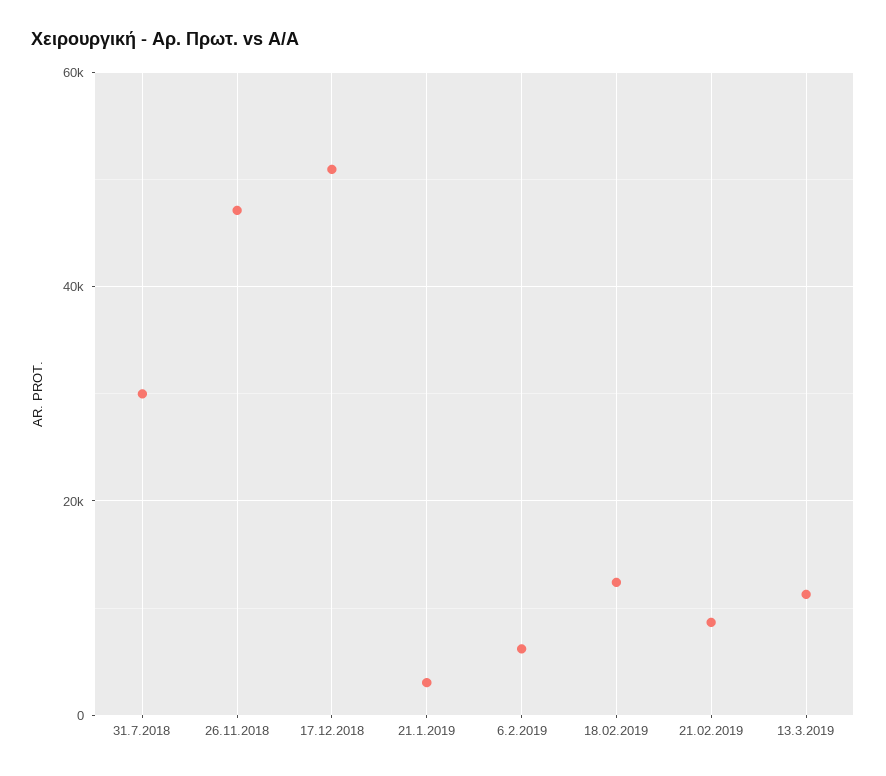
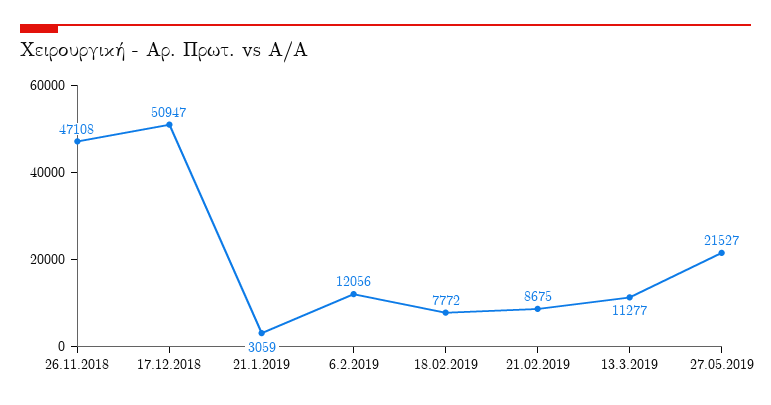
31.7.2018: 30000 -> none
6.2.2019: 6000 -> 12056
18.02.2019: 12000 -> 7772
27.05.2019: none -> 21527

